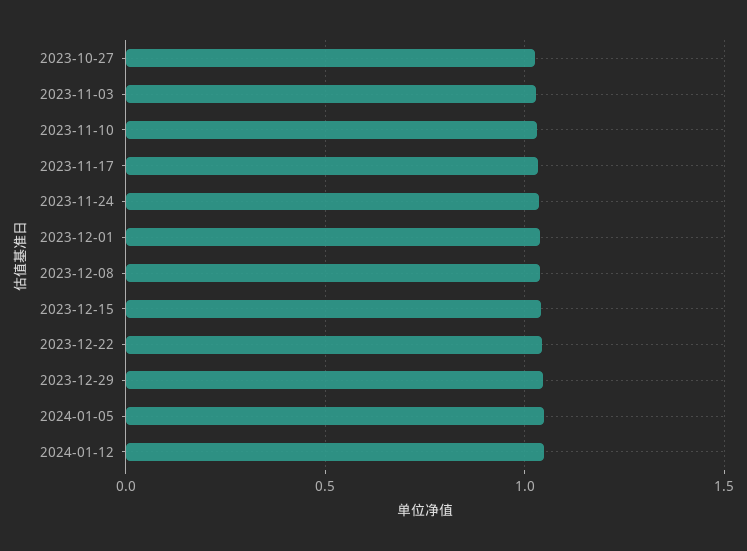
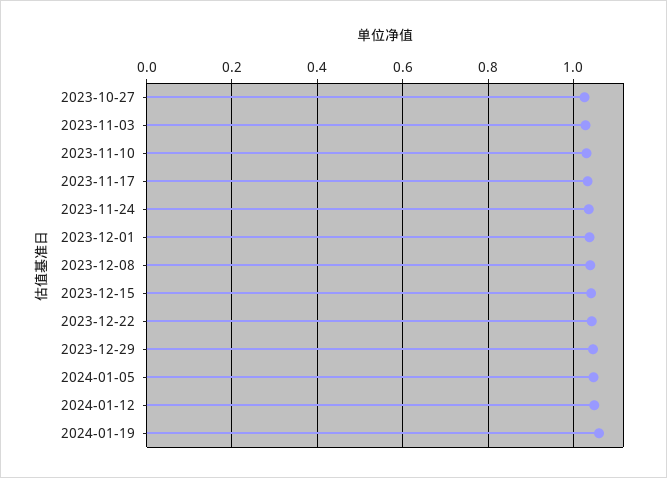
2024-01-19: none -> 1.06

